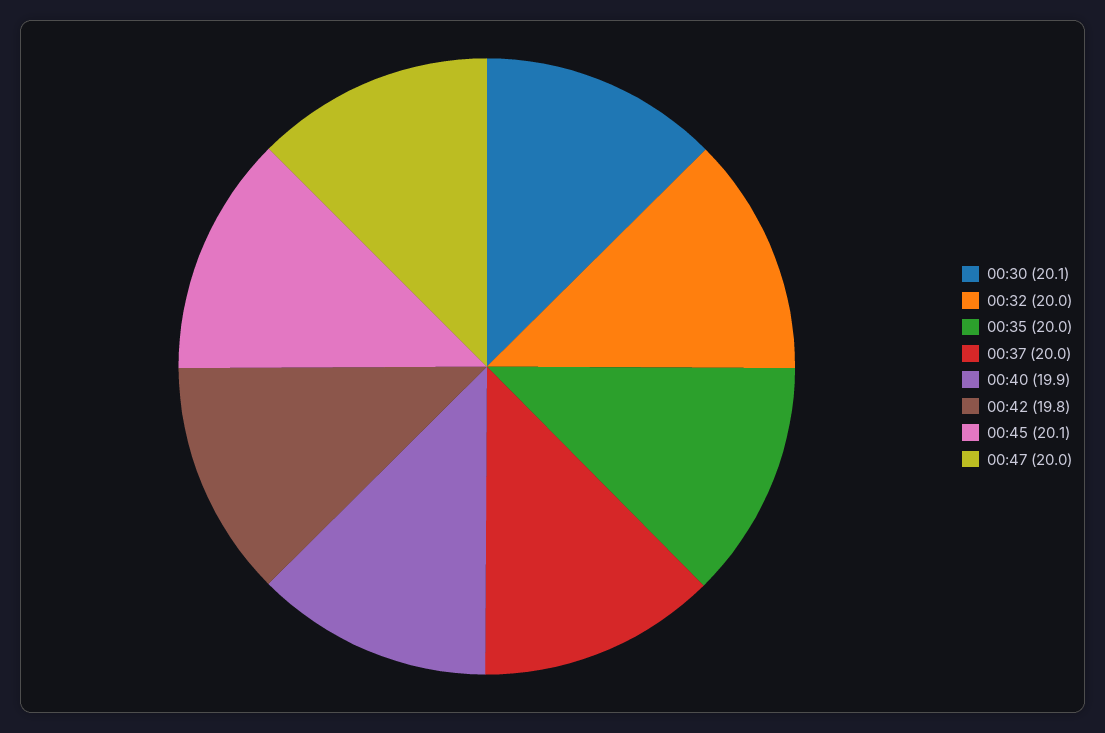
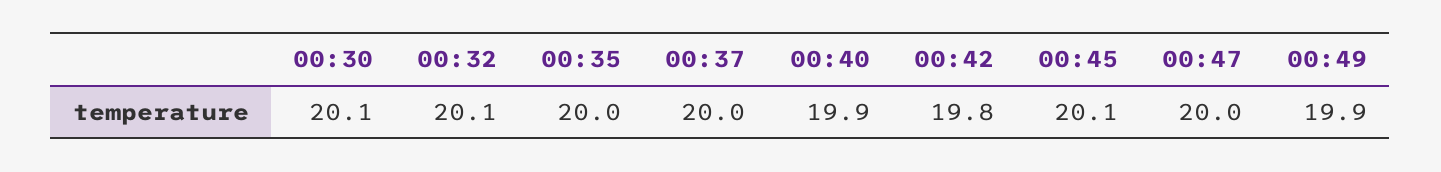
00:32: 20 -> 20.1
00:49: none -> 19.9

